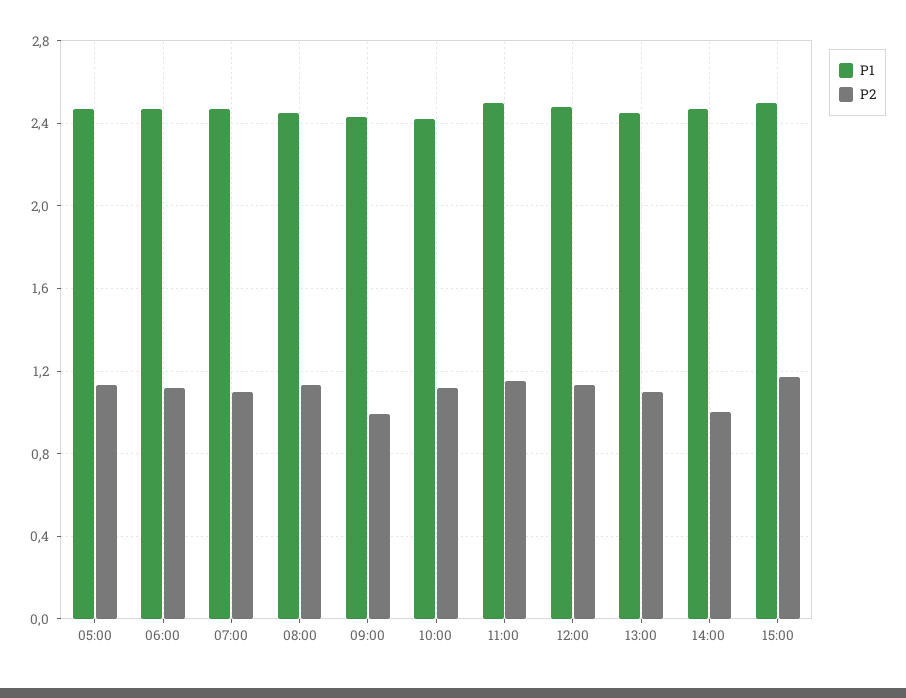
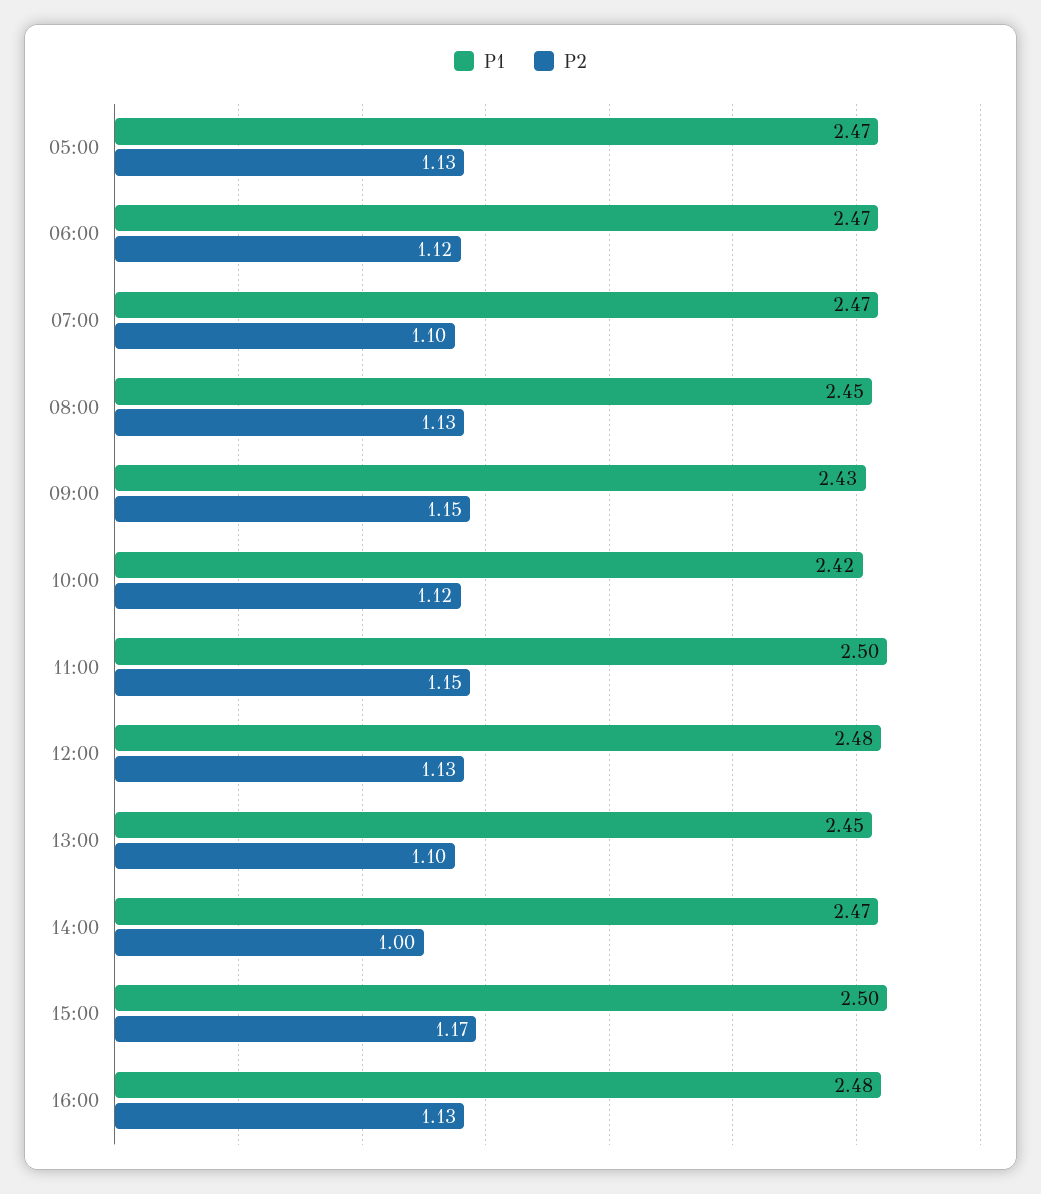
P2, 09:00: 1 -> 1.15
P1, 16:00: none -> 2.48
P2, 16:00: none -> 1.13

